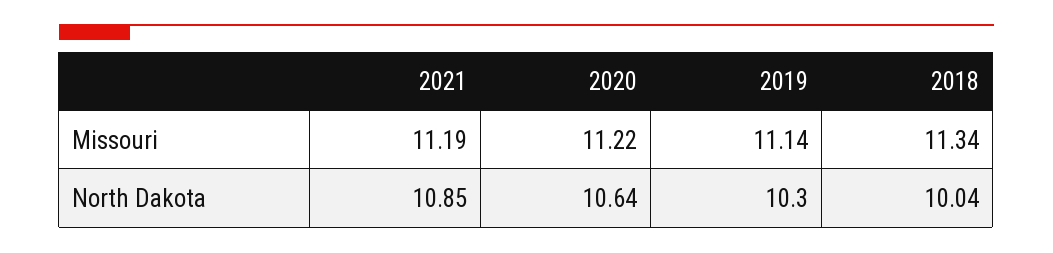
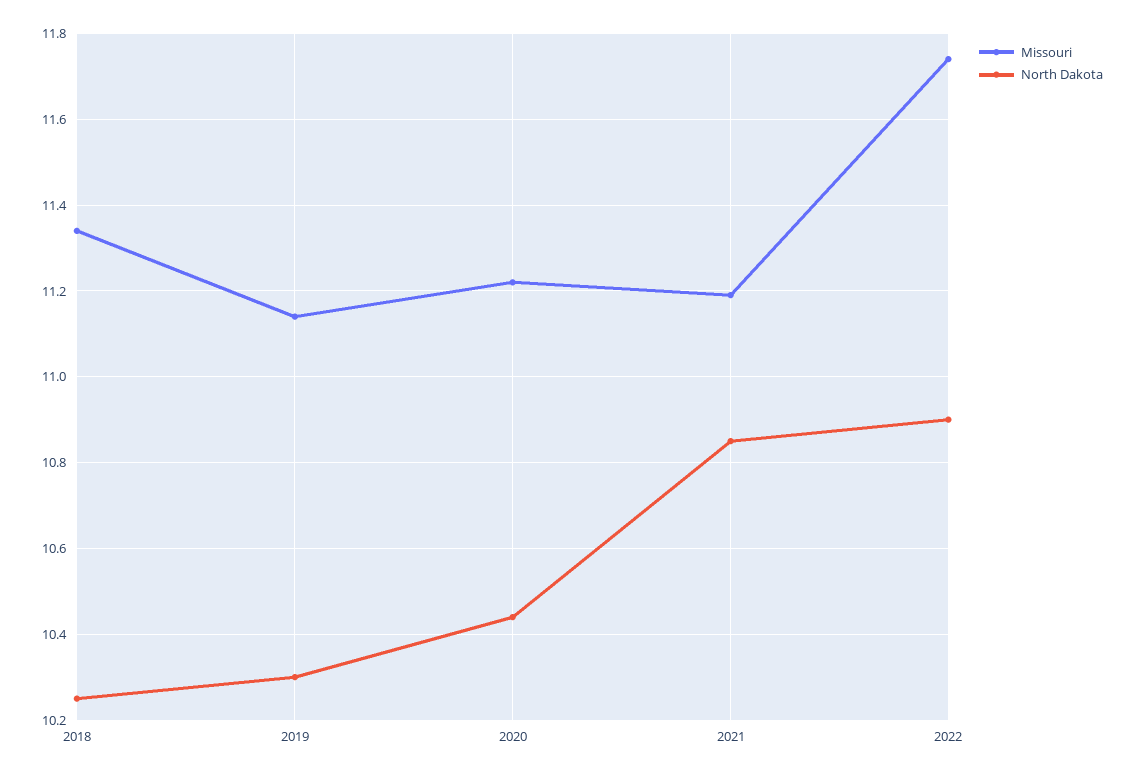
North Dakota, 2020: 10.64 -> 10.45
North Dakota, 2018: 10.04 -> 10.25
Missouri, 2022: none -> 11.75
North Dakota, 2022: none -> 10.9

